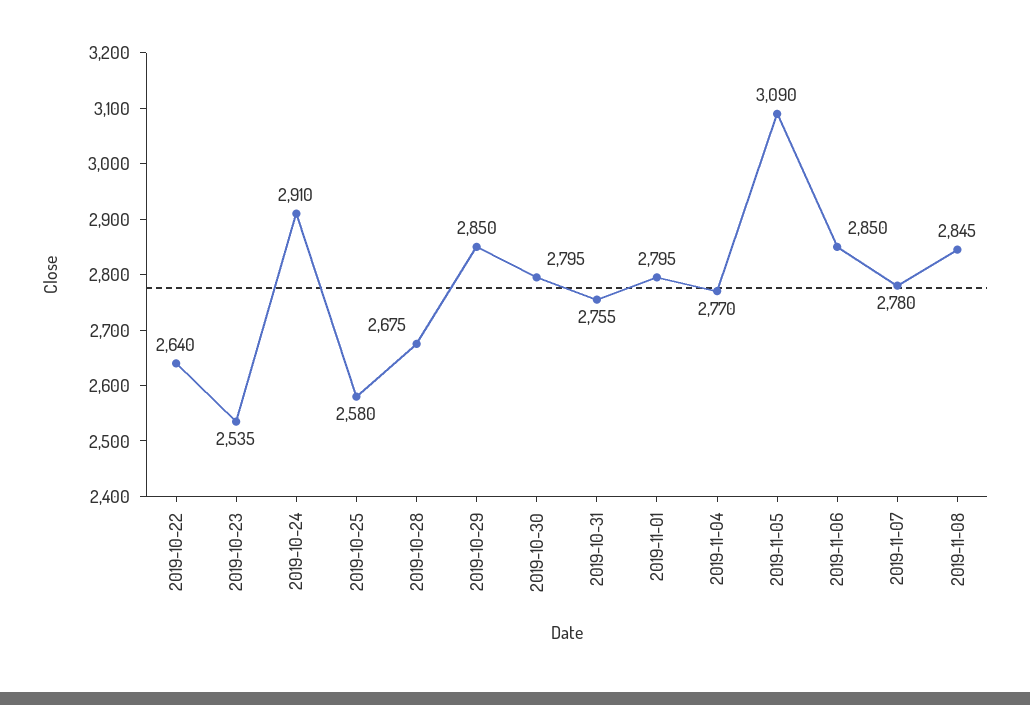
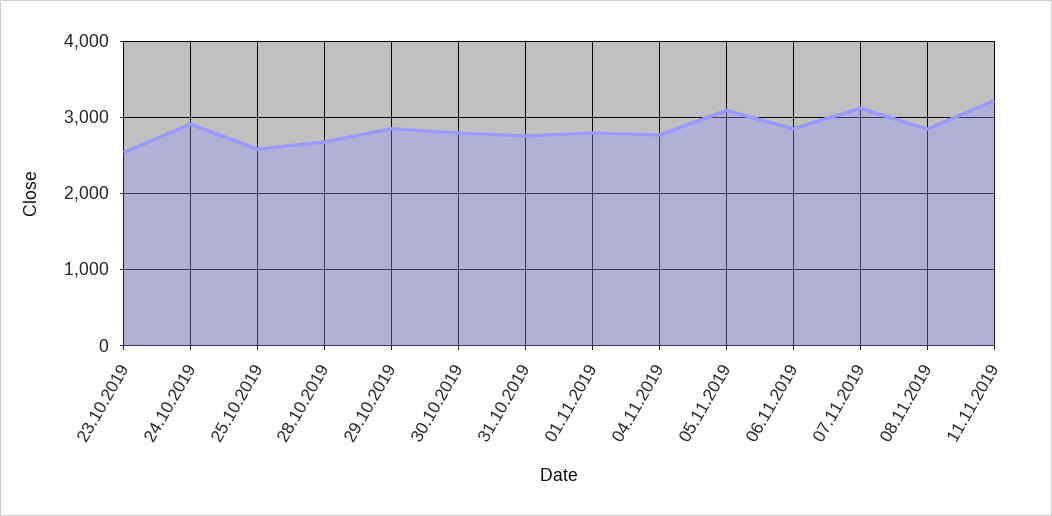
2019-10-22: 2640 -> none
2019-11-07: 2780 -> 3100
11.11.2019: none -> 3200

